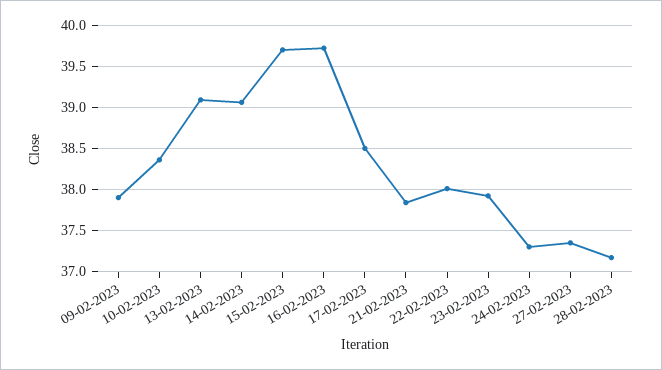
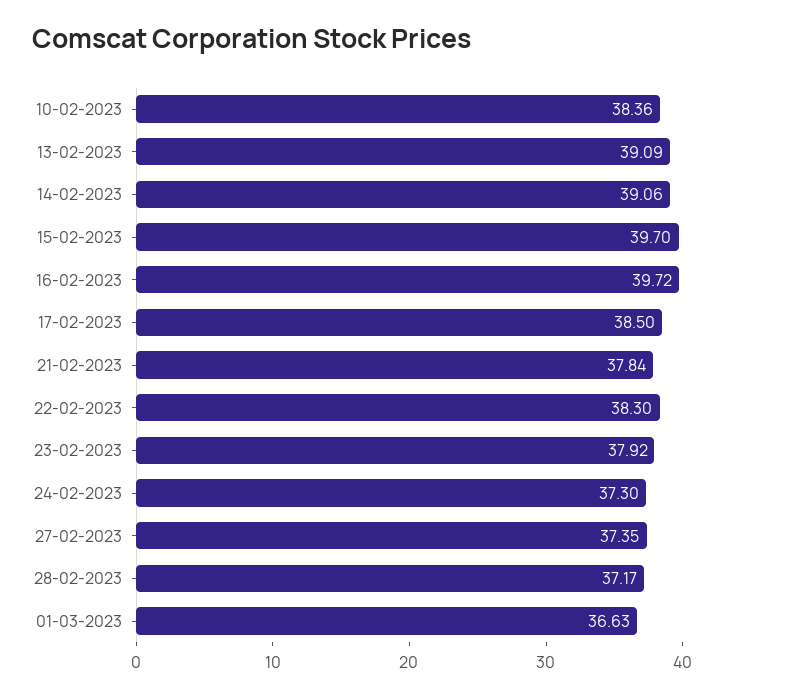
09-02-2023: 37.9 -> none
22-02-2023: 38 -> 38.3
01-03-2023: none -> 36.63

